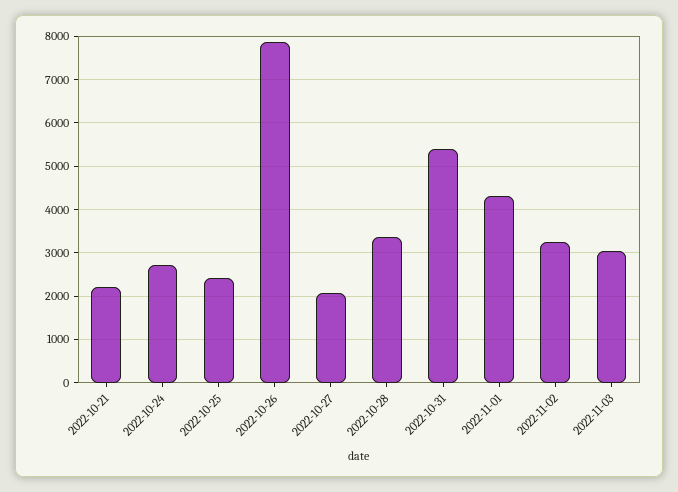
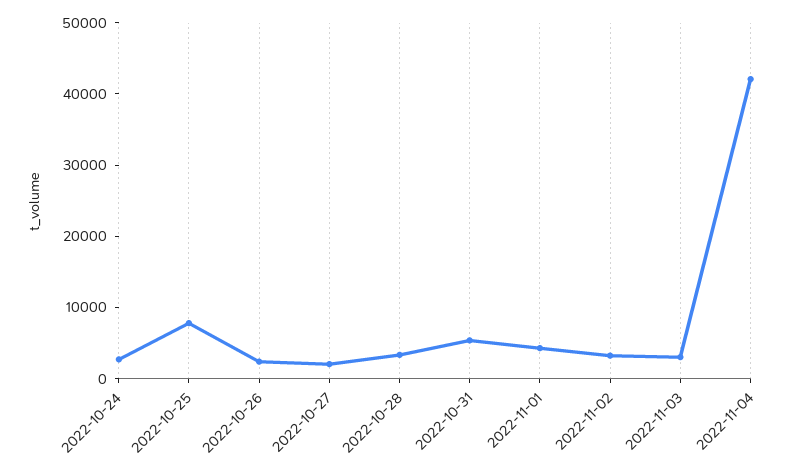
2022-10-21: 2200 -> none
2022-10-25: 2400 -> 8000
2022-10-26: 7800 -> 2000
2022-11-04: none -> 42000

